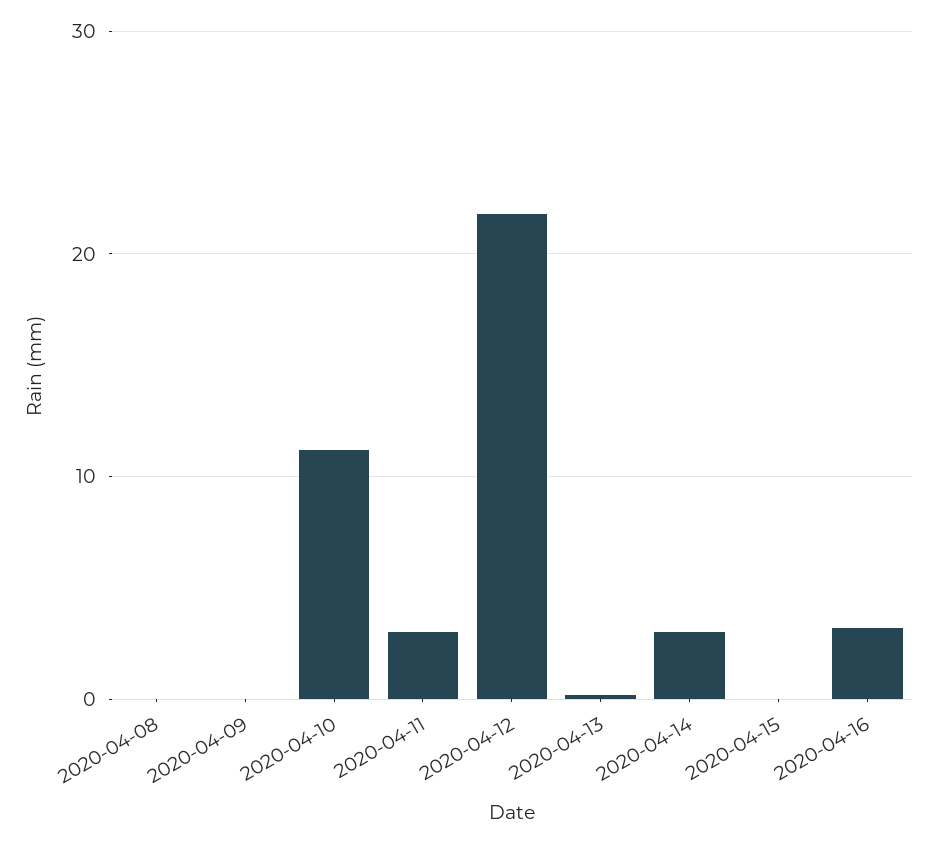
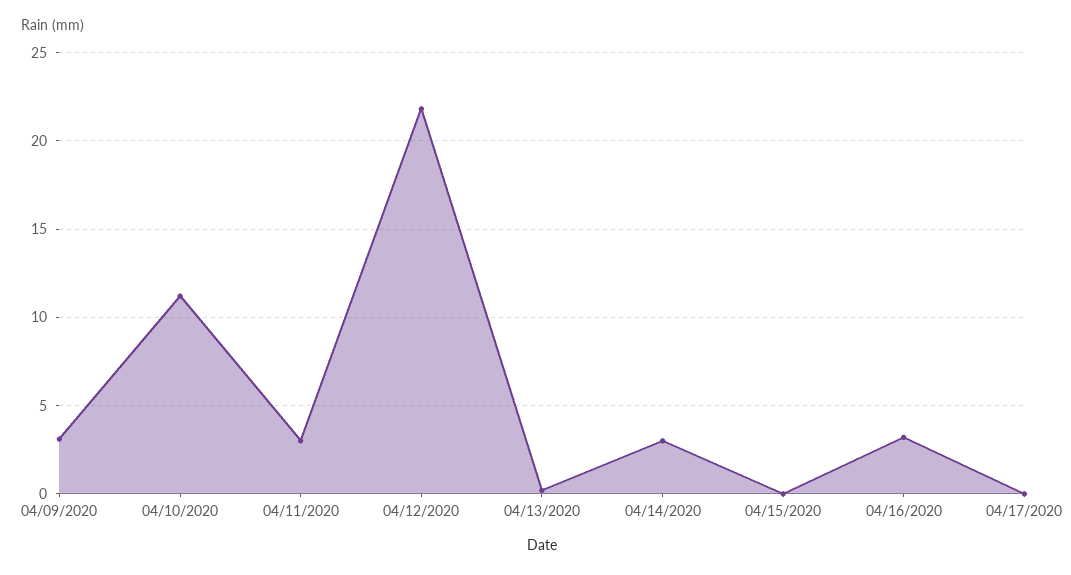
2020-04-08: 0 -> none
2020-04-09: 0 -> 3
04/17/2020: none -> 0

